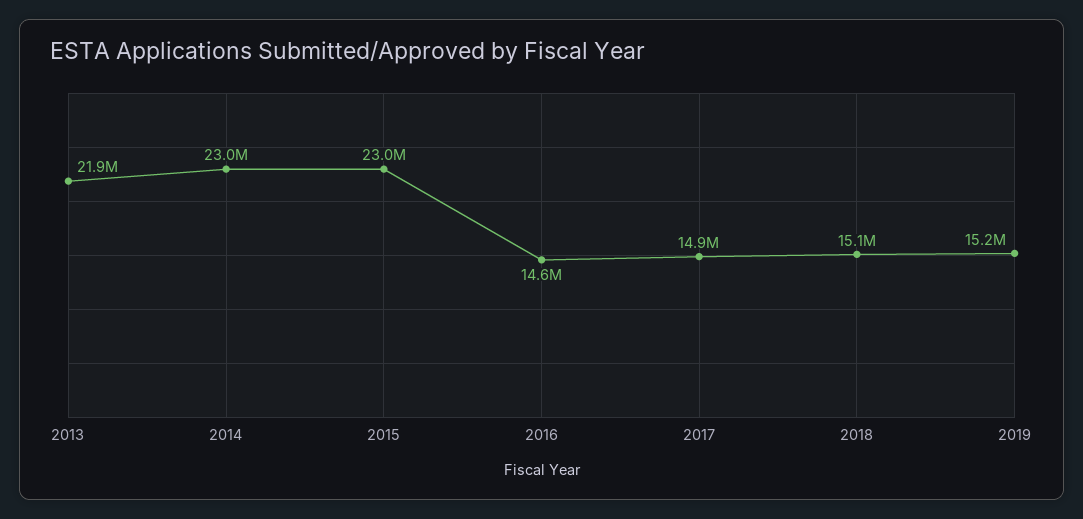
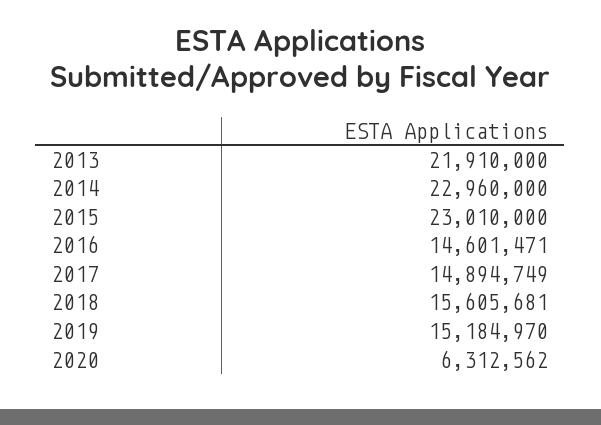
2018: 15100000 -> 15605681
2020: none -> 6312562

